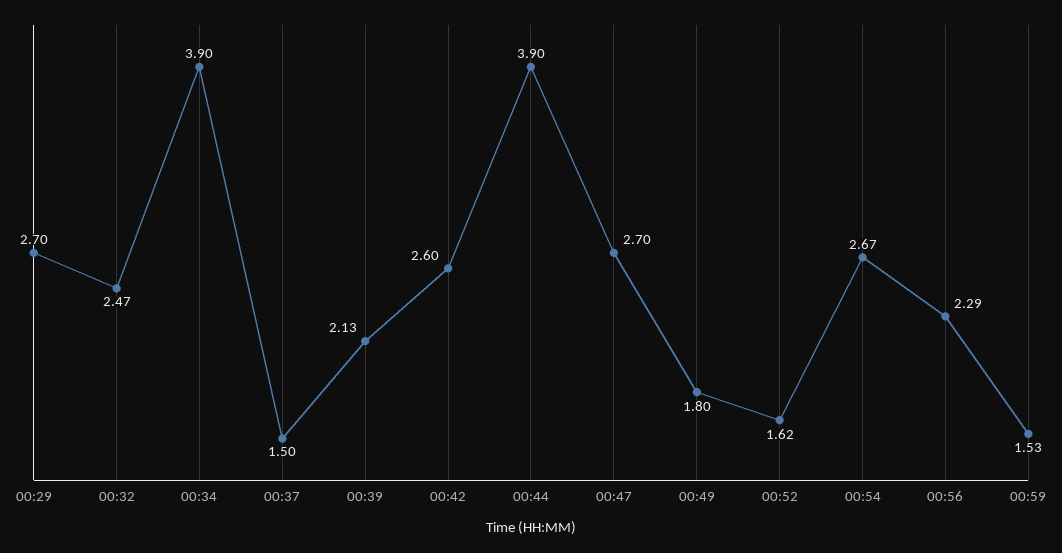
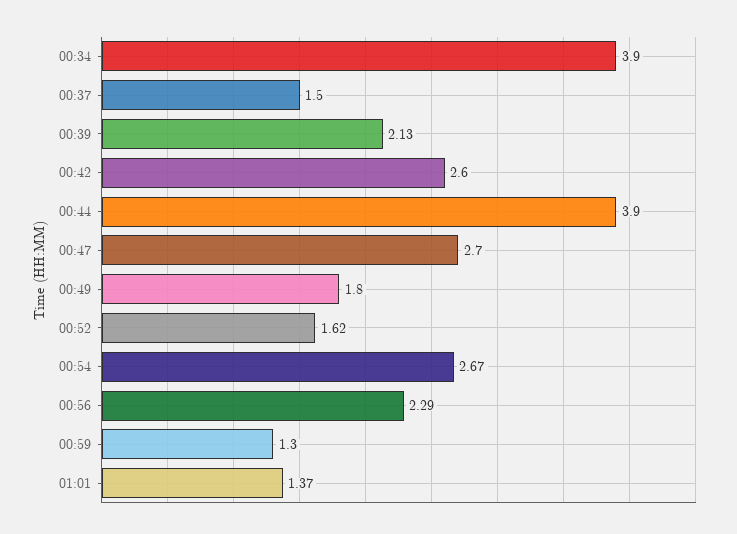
00:29: 2.7 -> none
00:32: 2.47 -> none
00:59: 1.53 -> 1.3
01:01: none -> 1.37

